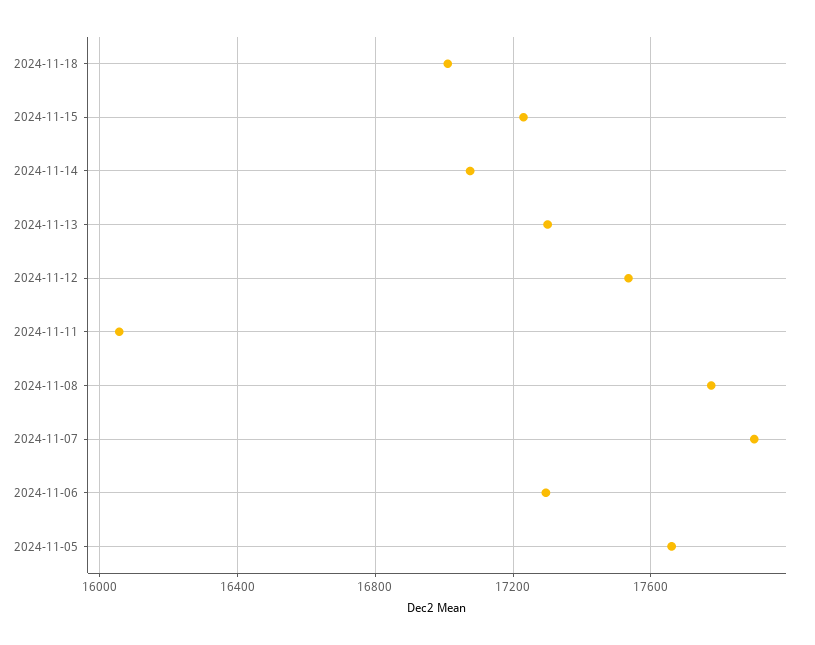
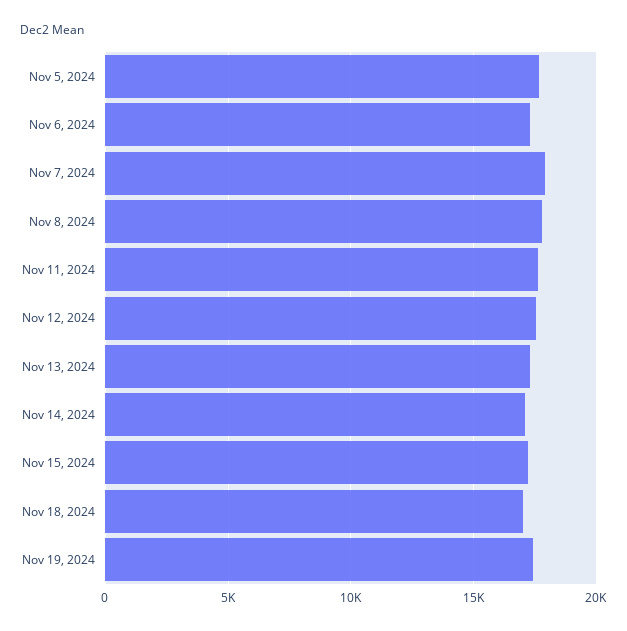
2024-11-11: 16050 -> 17500
Nov 19, 2024: none -> 17500

